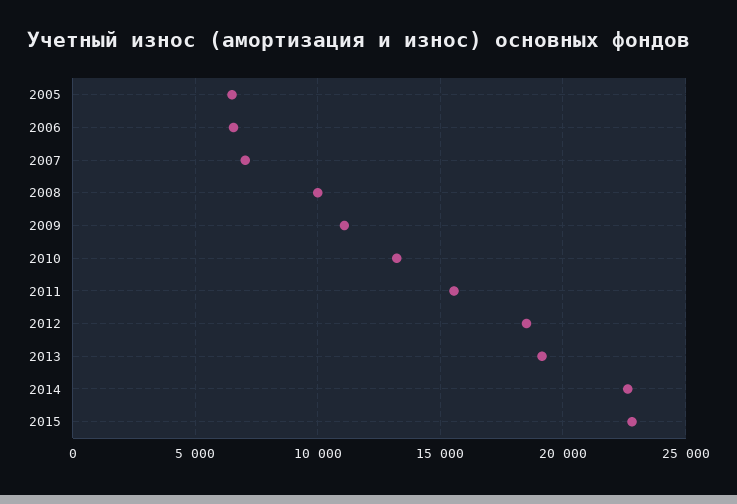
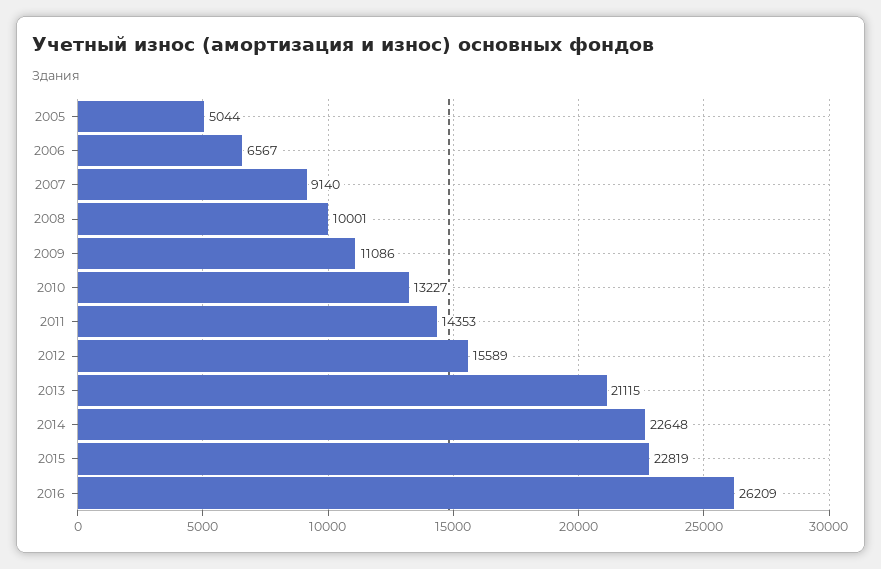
2005: 6500 -> 5044
2007: 7000 -> 9140
2011: 15500 -> 14353
2012: 18500 -> 15589
2013: 19000 -> 21115
2016: none -> 26209

